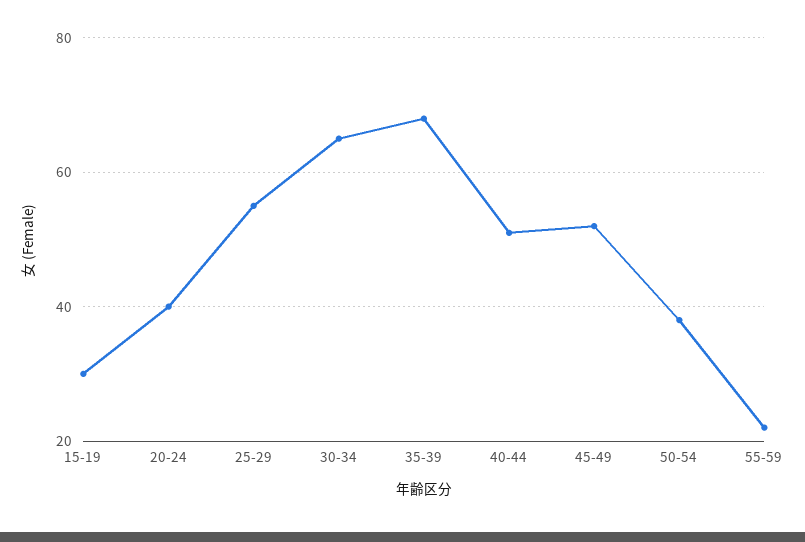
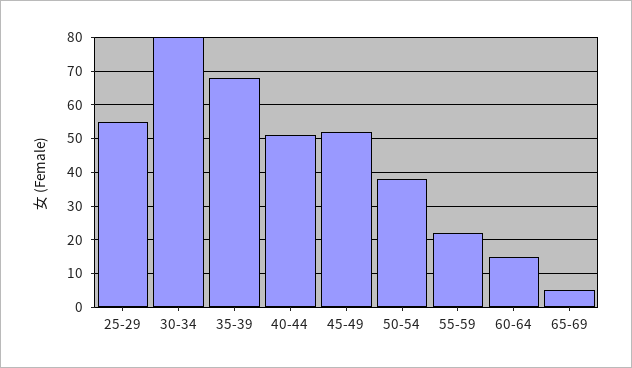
15-19: 30 -> none
20-24: 40 -> none
30-34: 65 -> 80
60-64: none -> 15
65-69: none -> 5

